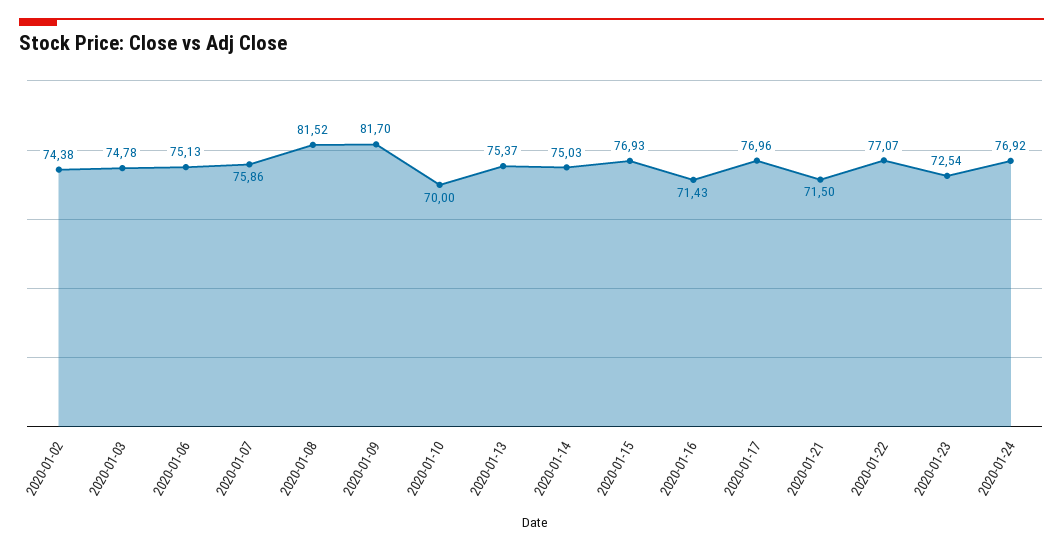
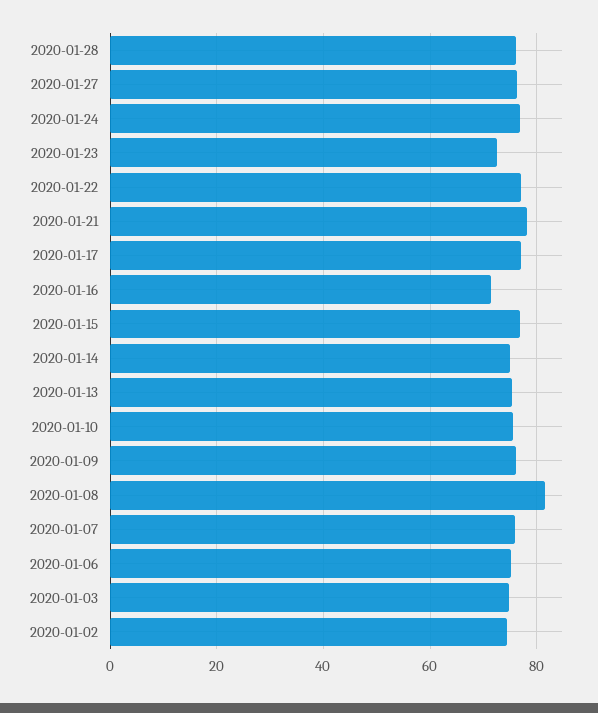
2020-01-09: 81.7 -> 76
2020-01-10: 70 -> 76
2020-01-21: 71.5 -> 78
2020-01-28: none -> 76
2020-01-27: none -> 76

